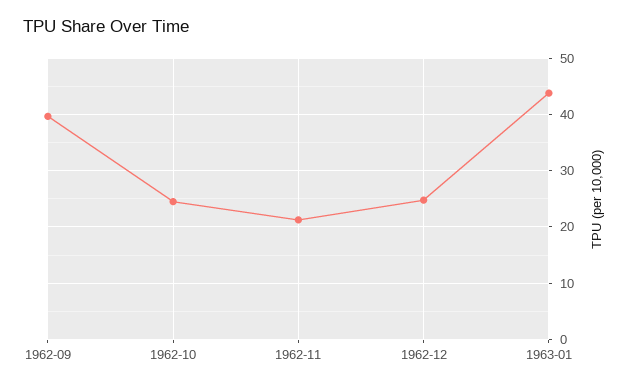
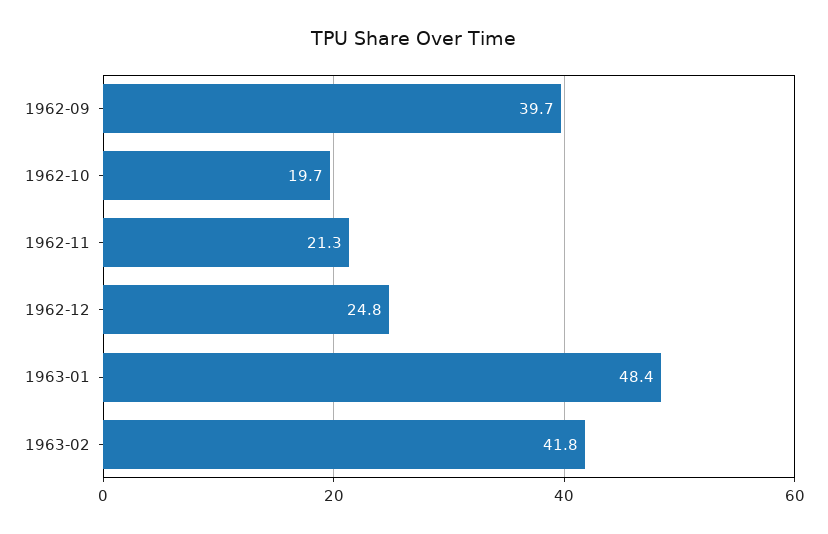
1962-10: 24 -> 19.7
1963-01: 44 -> 48.4
1963-02: none -> 41.8

